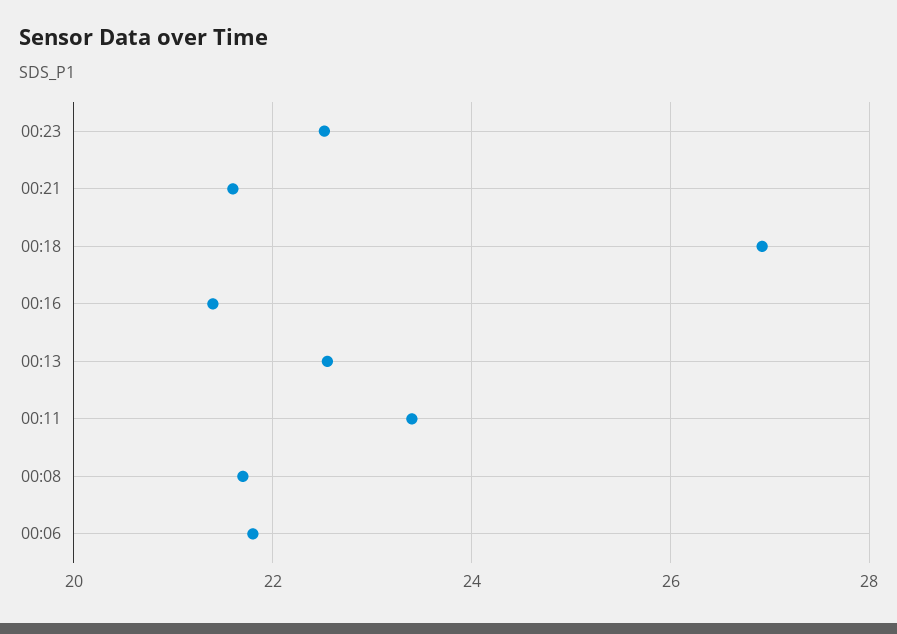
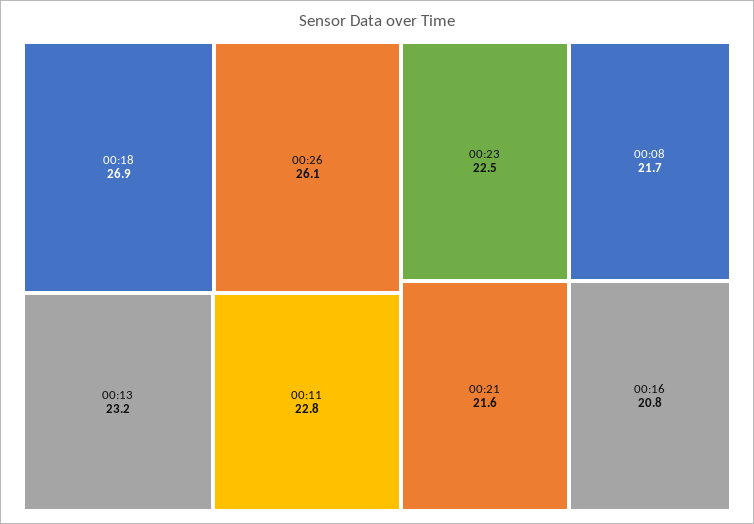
00:16: 21.4 -> 20.8
00:13: 22.6 -> 23.2
00:11: 23.4 -> 22.8
00:06: 21.8 -> none
00:26: none -> 26.1

